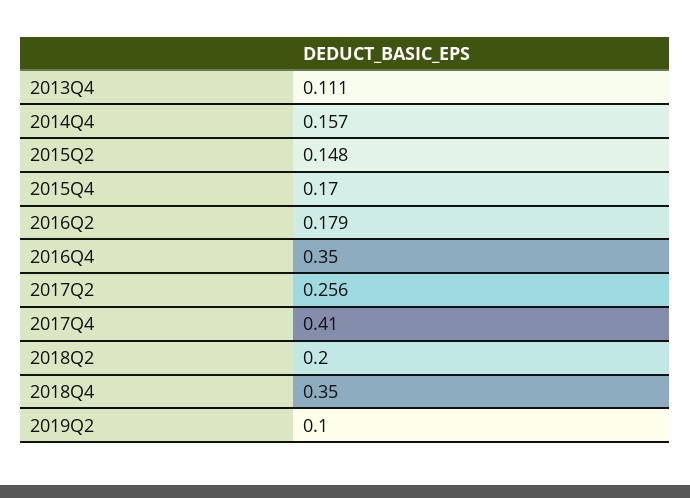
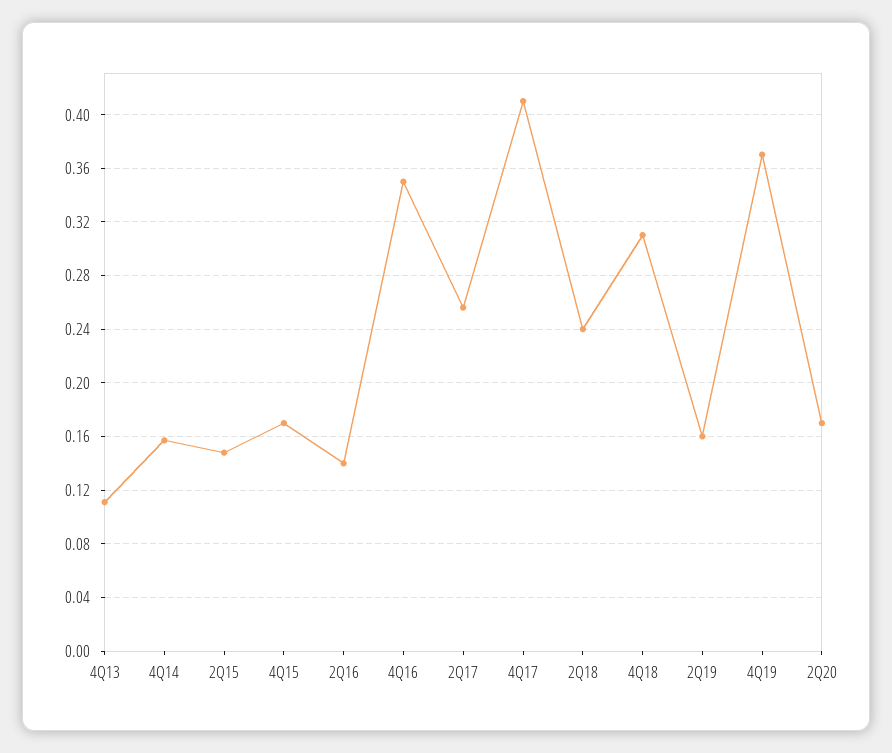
2016Q2: 0.179 -> 0.14
2018Q2: 0.2 -> 0.24
2018Q4: 0.35 -> 0.31
2019Q2: 0.1 -> 0.16
4Q19: none -> 0.37
2Q20: none -> 0.17

